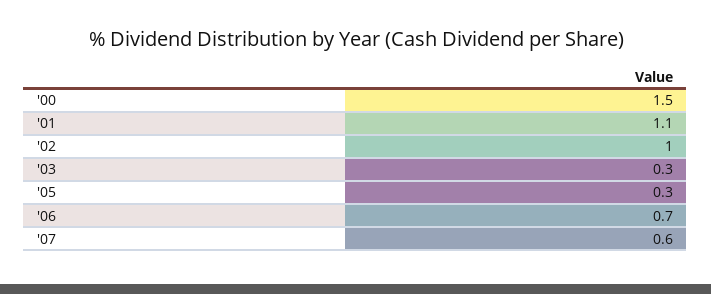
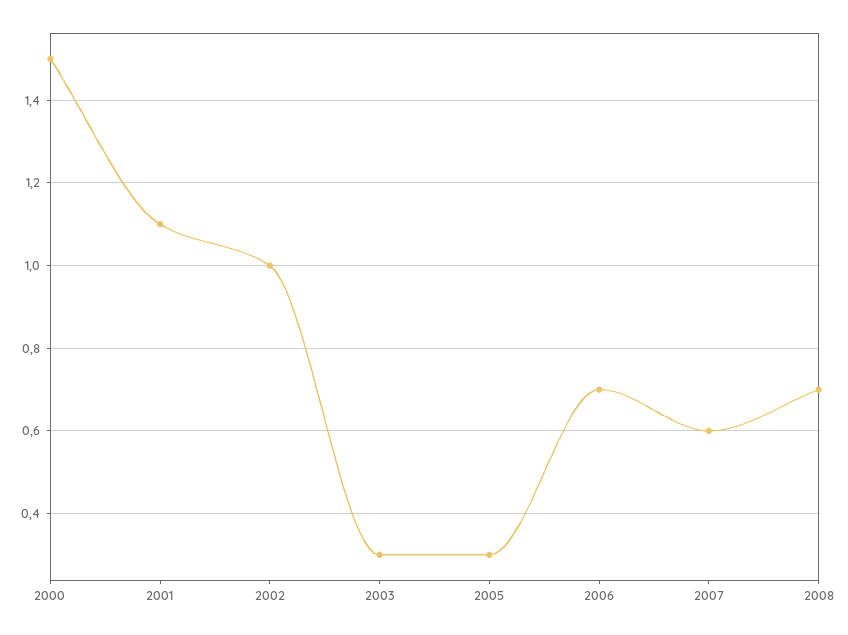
2008: none -> 0.7

